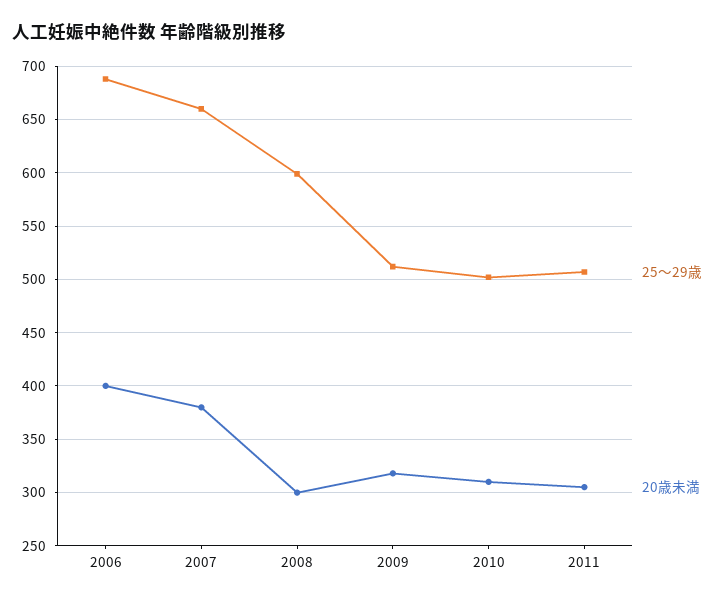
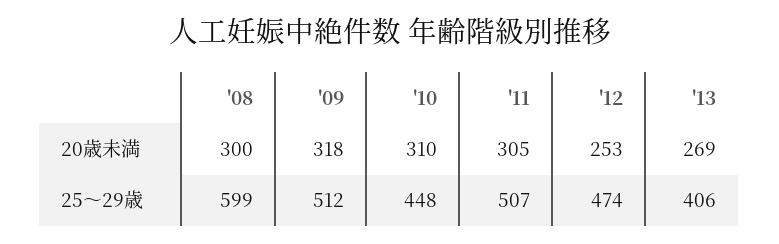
25〜29歳, 2006: 690 -> none
20歳未満, 2006: 400 -> none
25〜29歳, 2007: 660 -> none
20歳未満, 2007: 380 -> none
25〜29歳, 2010: 500 -> 448
20歳未満, '12: none -> 253
20歳未満, '13: none -> 269
25〜29歳, '12: none -> 474
25〜29歳, '13: none -> 406

